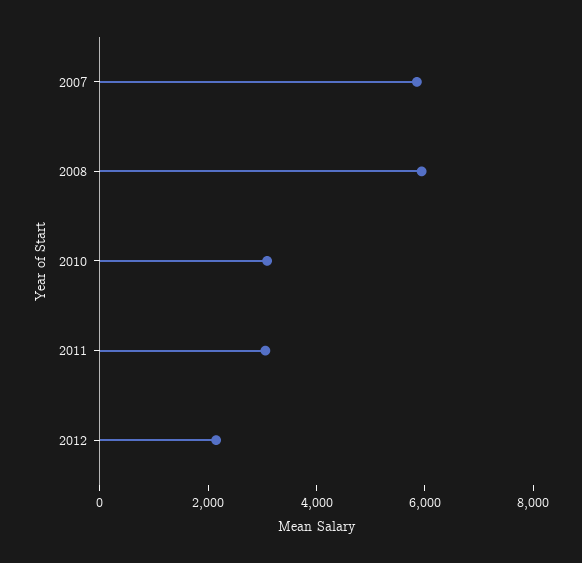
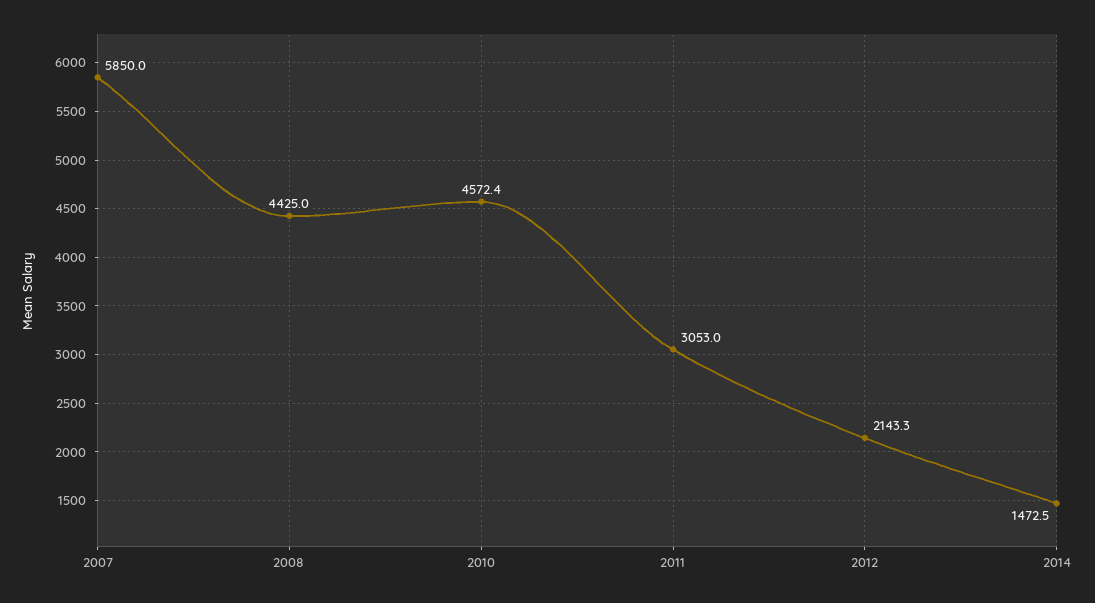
2008: 6000 -> 4425
2010: 3000 -> 4572.4
2014: none -> 1472.5

